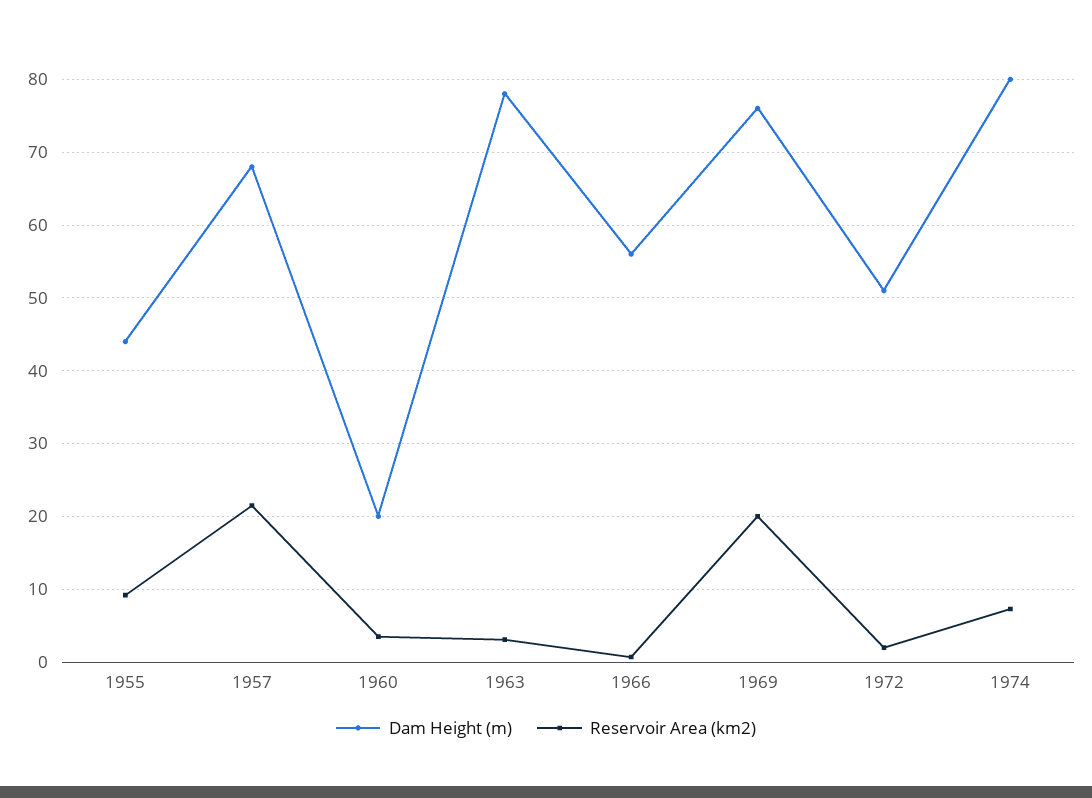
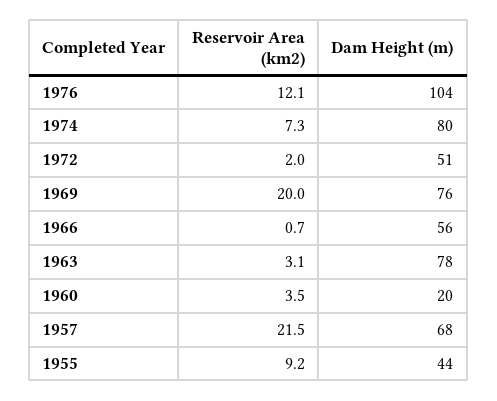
Reservoir Area (km2), 1976: none -> 12.1
Dam Height (m), 1976: none -> 104

